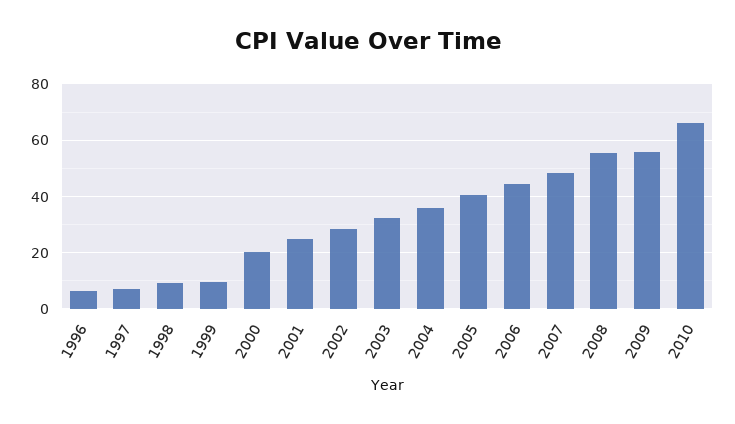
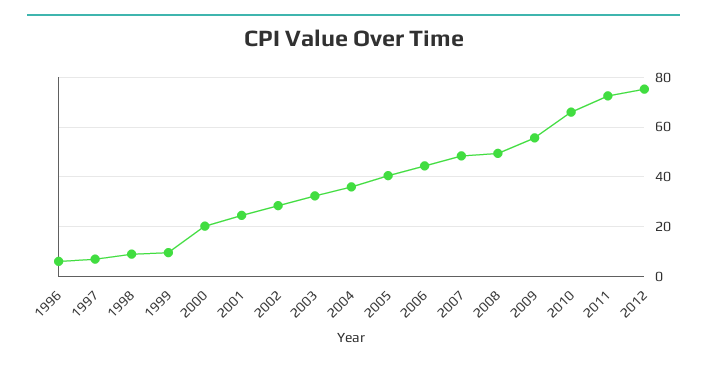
2008: 55 -> 50
2011: none -> 72.5
2012: none -> 75

